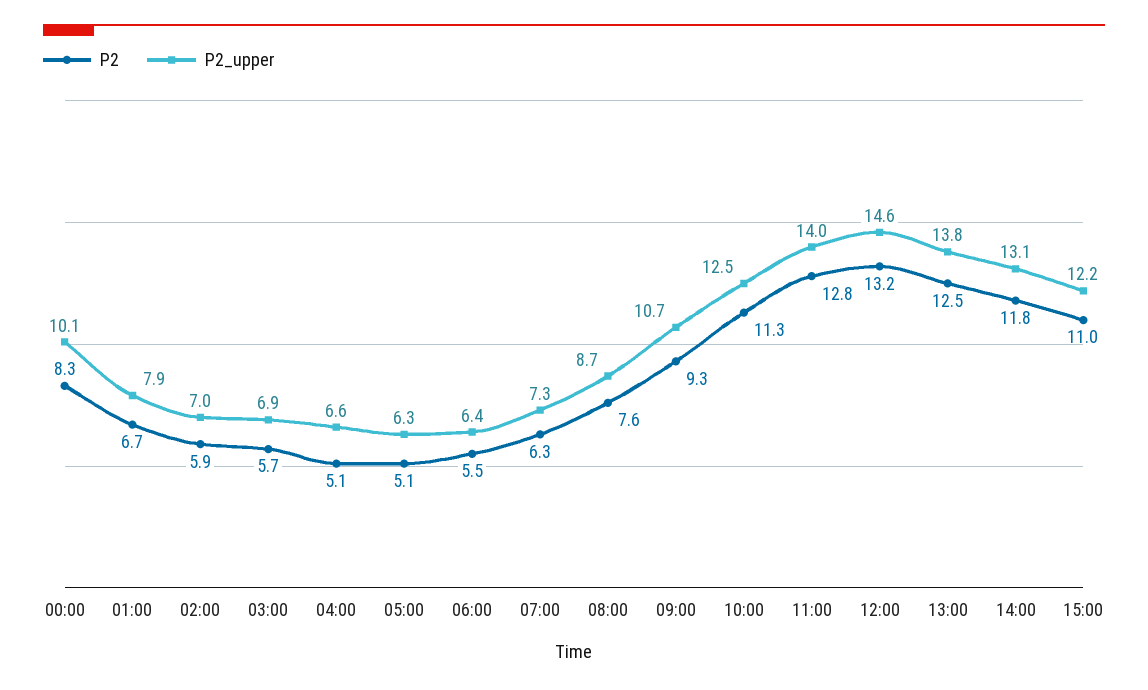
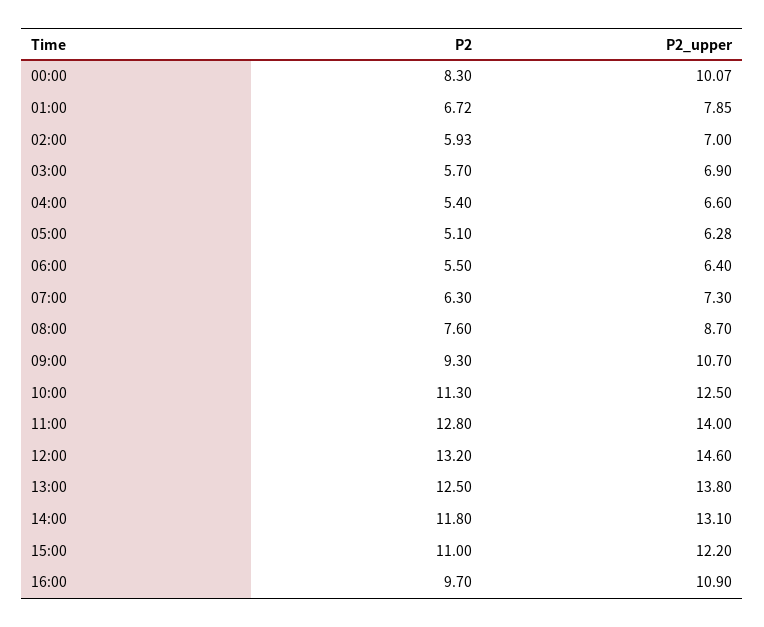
P2, 04:00: 5.1 -> 5.4
P2, 16:00: none -> 9.7
P2_upper, 16:00: none -> 10.9

